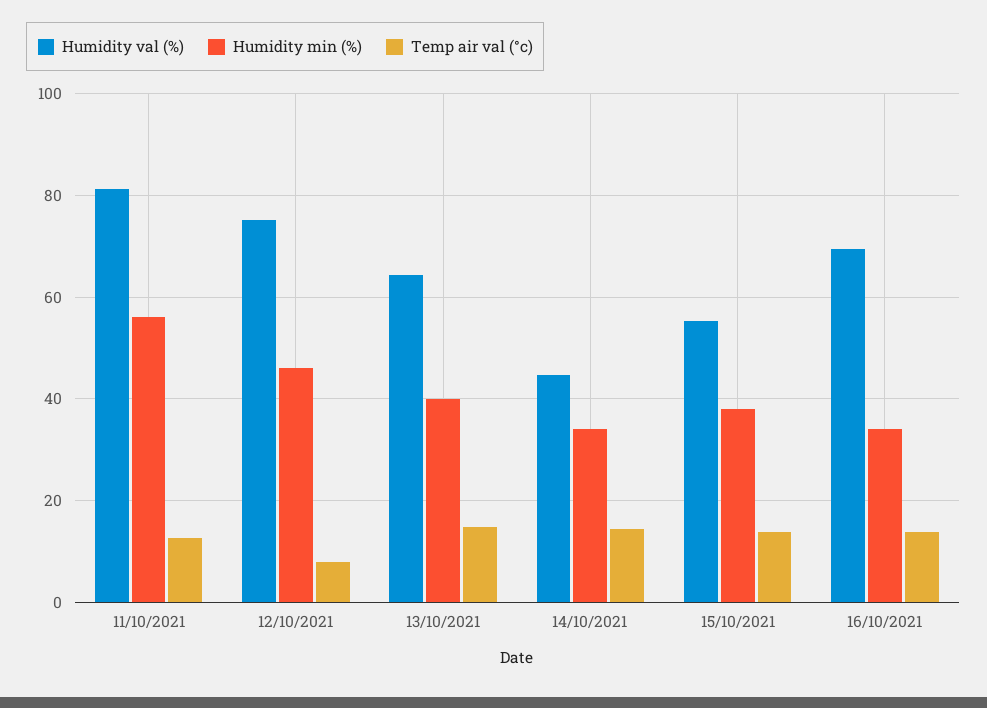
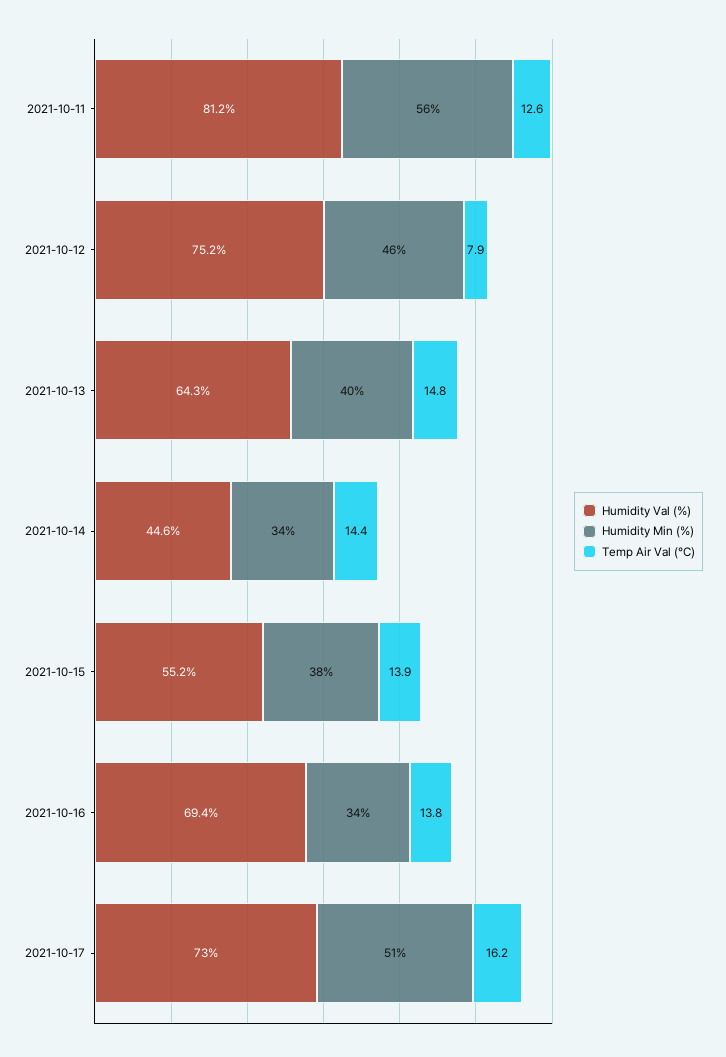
Humidity val (%), 2021-10-17: none -> 73
Humidity min (%), 2021-10-17: none -> 51
Temp air val (°c), 2021-10-17: none -> 16.2

